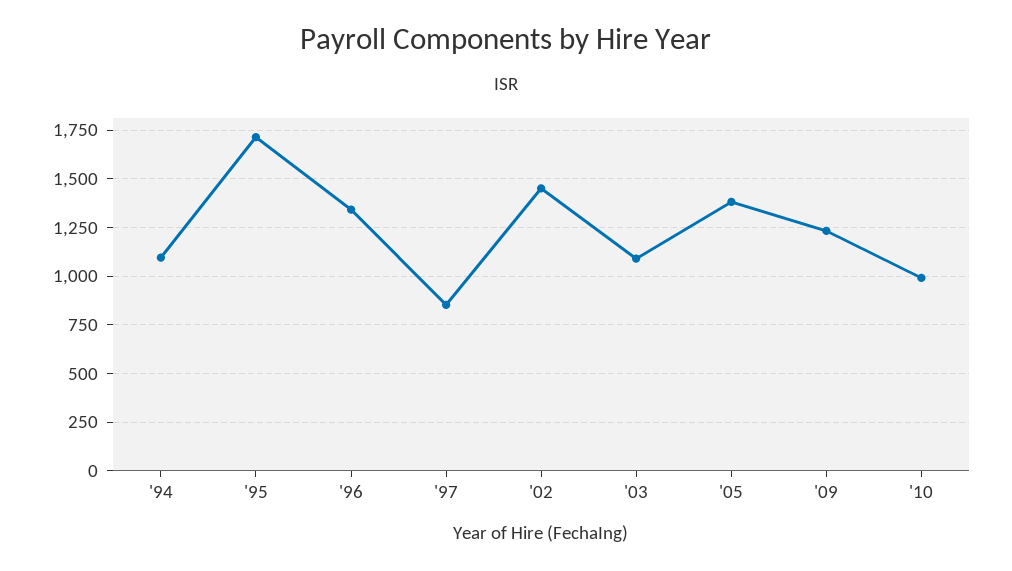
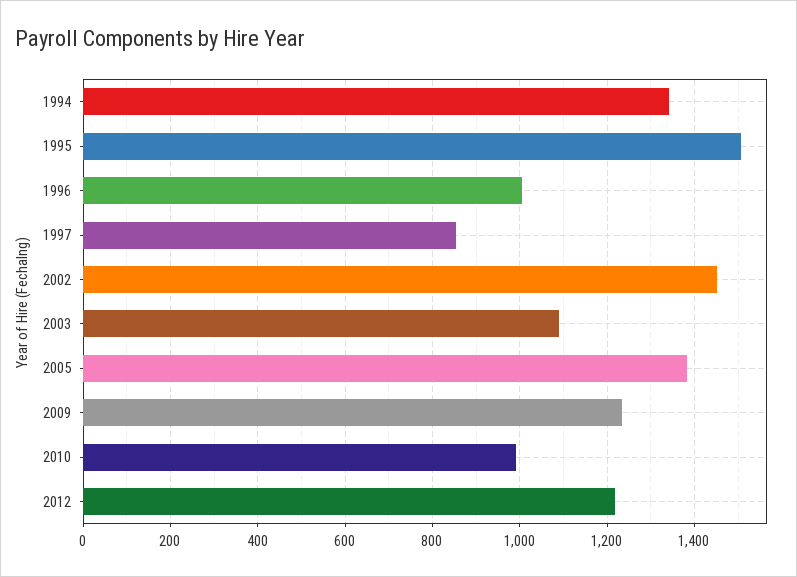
'94: 1100 -> 1340
'95: 1700 -> 1500
'96: 1350 -> 1000
2012: none -> 1220

